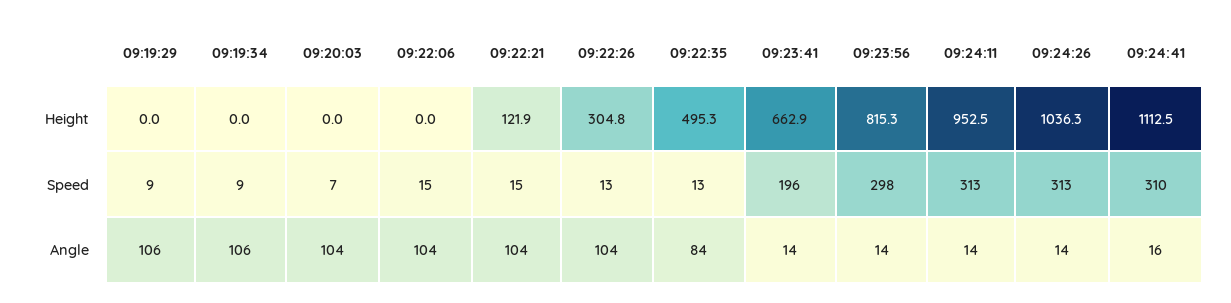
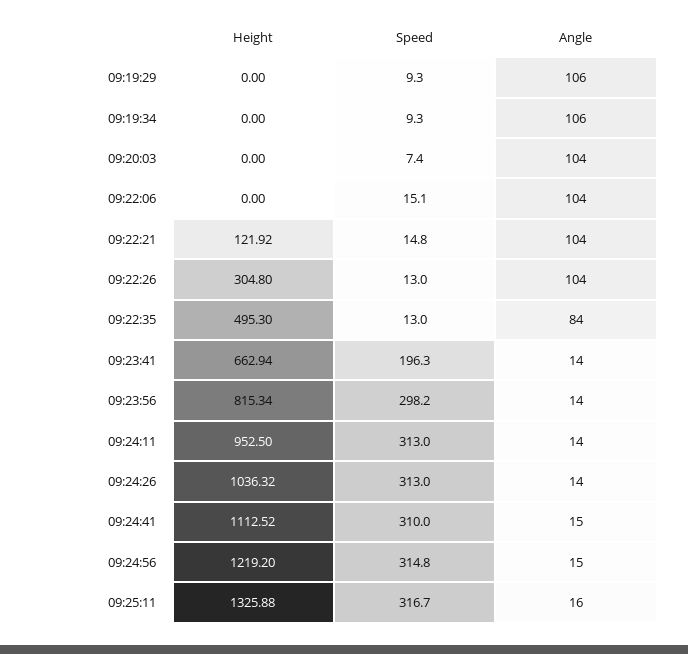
09:24:41, Angle: 16 -> 15
09:24:56, Height: none -> 1219.2
09:24:56, Speed: none -> 314.8
09:24:56, Angle: none -> 15
09:25:11, Height: none -> 1325.88
09:25:11, Speed: none -> 316.7
09:25:11, Angle: none -> 16

